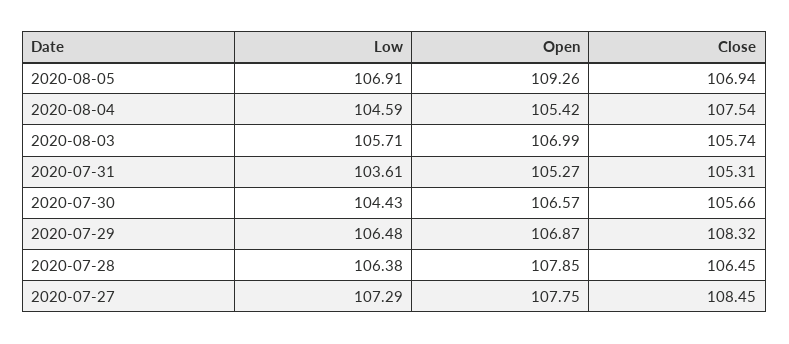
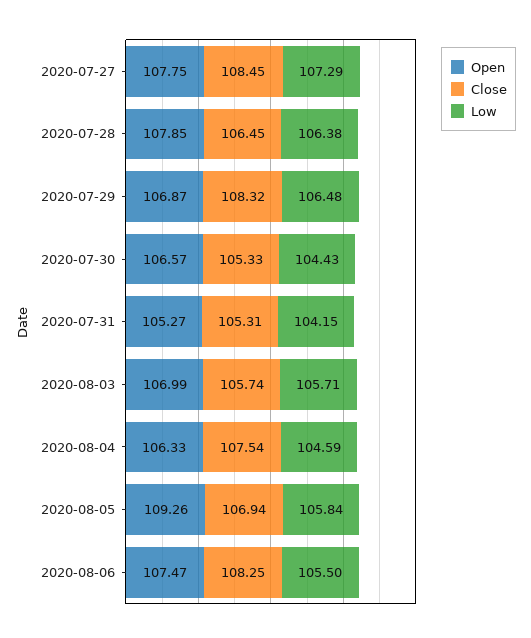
Low, 2020-08-05: 106.91 -> 105.84
Open, 2020-08-04: 105.42 -> 106.33
Low, 2020-07-31: 103.61 -> 104.15
Close, 2020-07-30: 105.66 -> 105.33
Open, 2020-08-06: none -> 107.47
Close, 2020-08-06: none -> 108.25
Low, 2020-08-06: none -> 105.5

